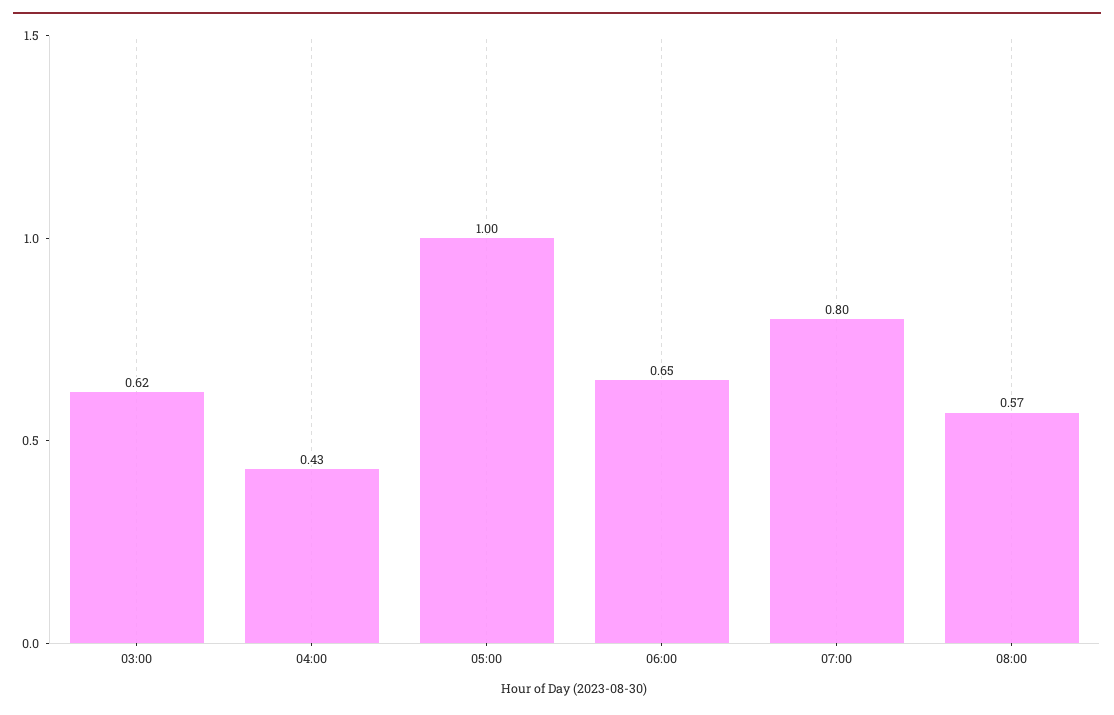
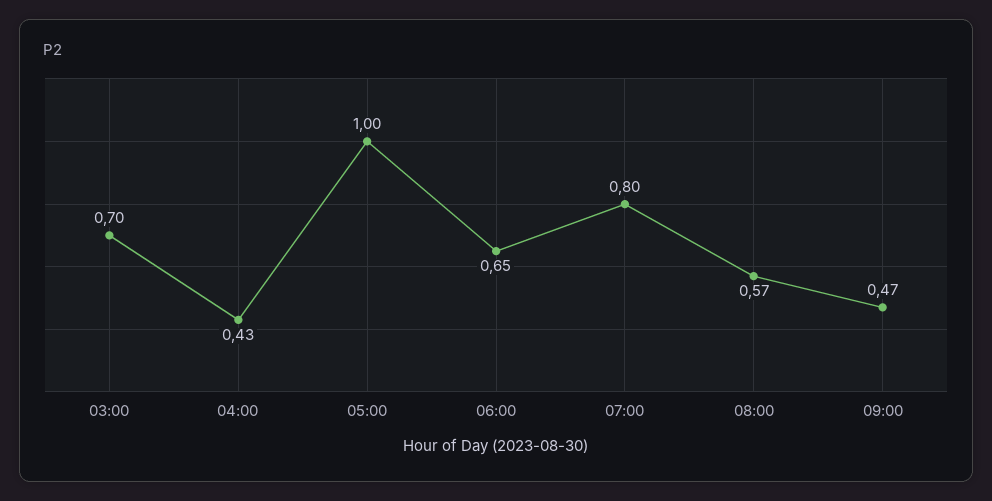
03:00: 0.62 -> 0.7
09:00: none -> 0.47

